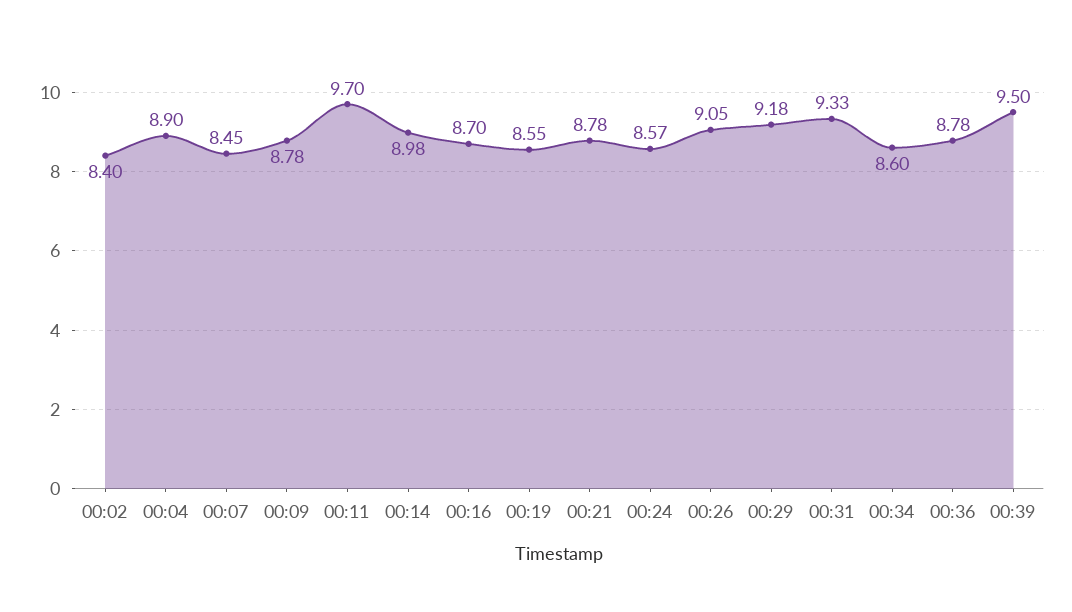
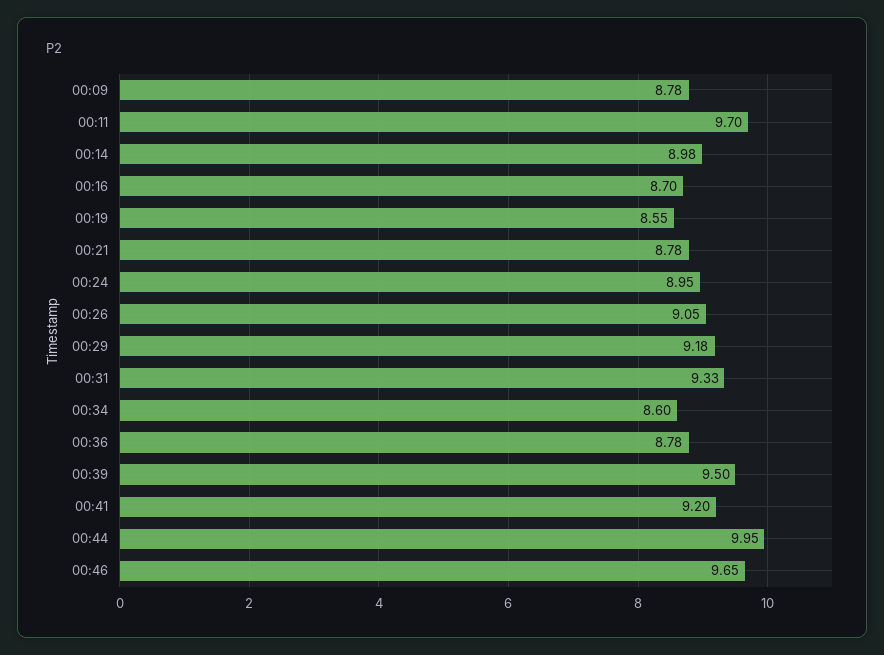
00:02: 8.4 -> none
00:04: 8.9 -> none
00:07: 8.45 -> none
00:24: 8.57 -> 8.95
00:41: none -> 9.2
00:44: none -> 9.95
00:46: none -> 9.65

